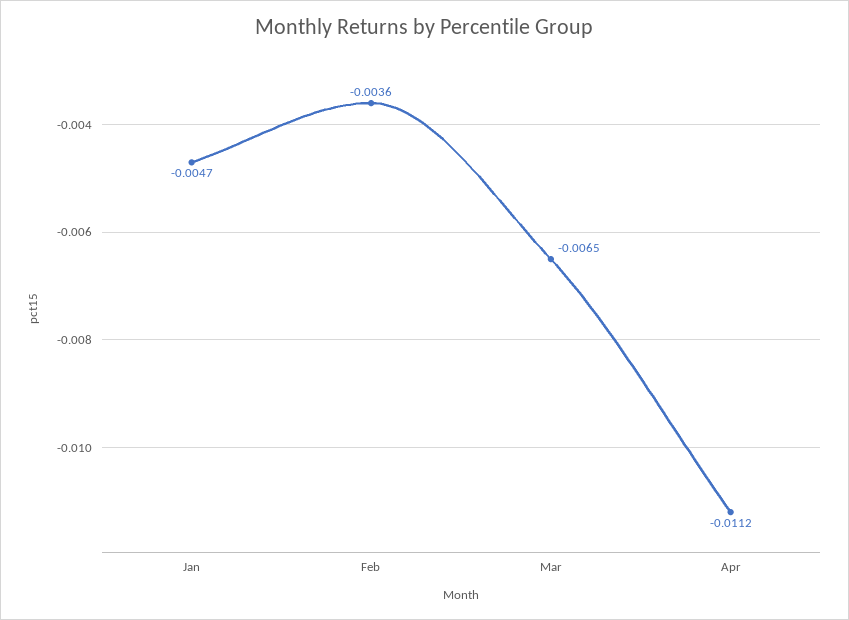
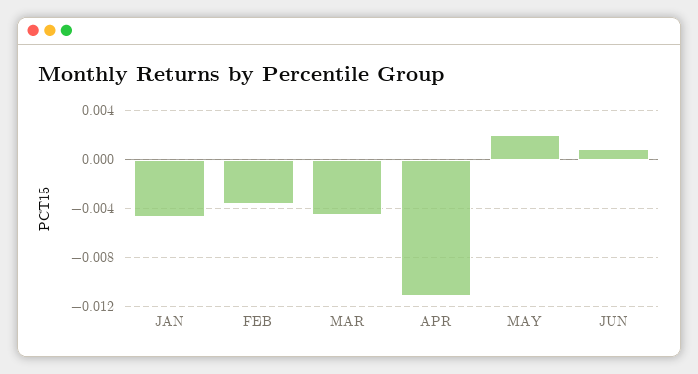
Mar: -0.0065 -> -0.0045
MAY: none -> 0.002
JUN: none -> 0.001

